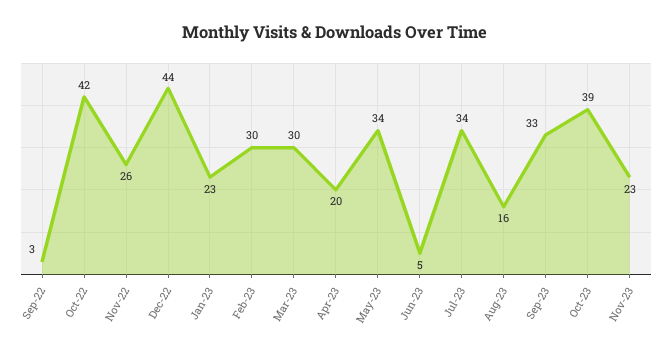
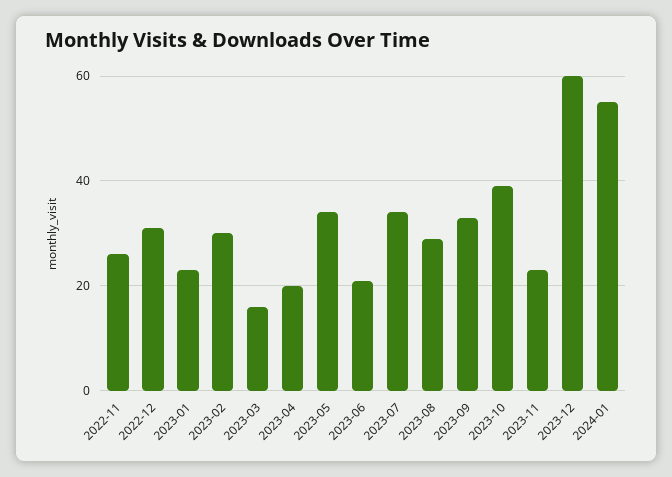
Sep-22: 3 -> none
Oct-22: 42 -> none
Dec-22: 44 -> 30
Mar-23: 30 -> 15
Jun-23: 5 -> 20
Aug-23: 16 -> 30
2023-12: none -> 60
2024-01: none -> 55

